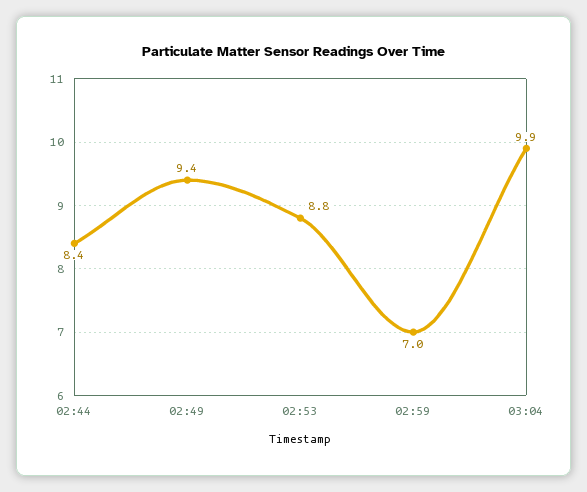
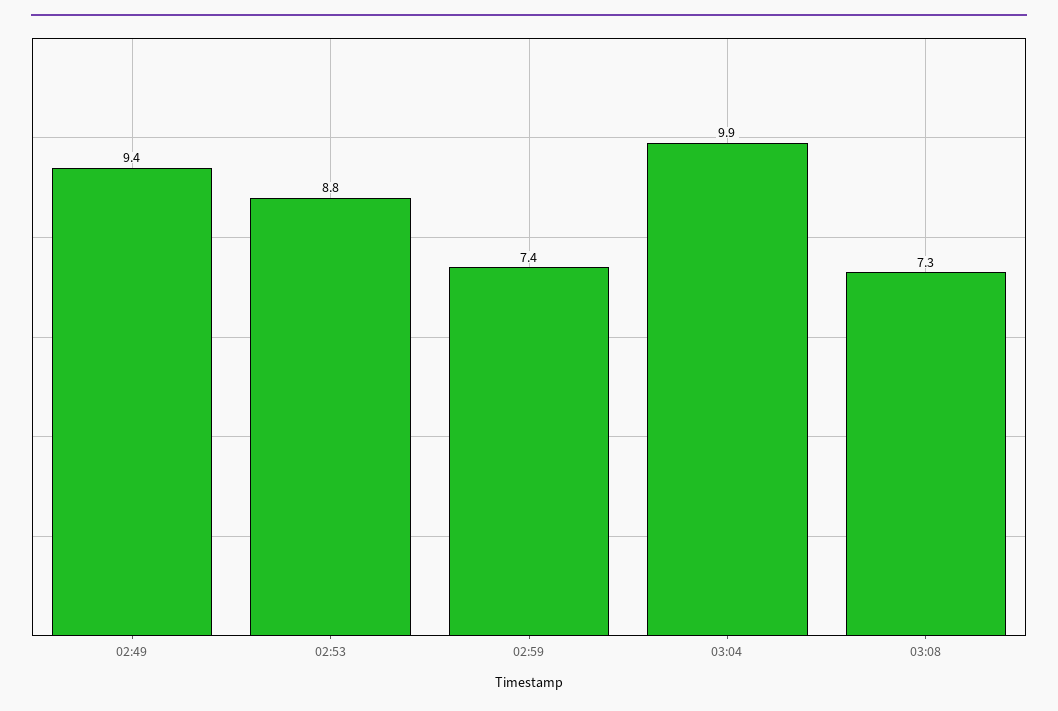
02:44: 8.4 -> none
02:59: 7 -> 7.4
03:08: none -> 7.3

